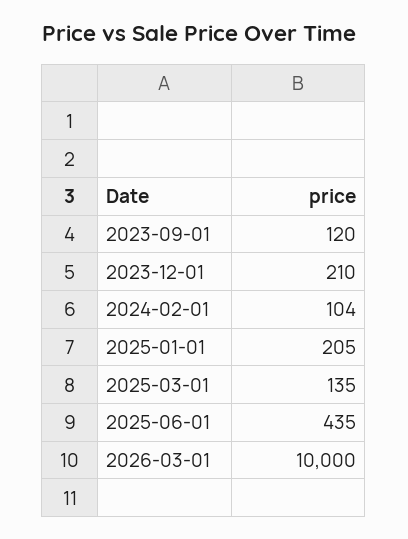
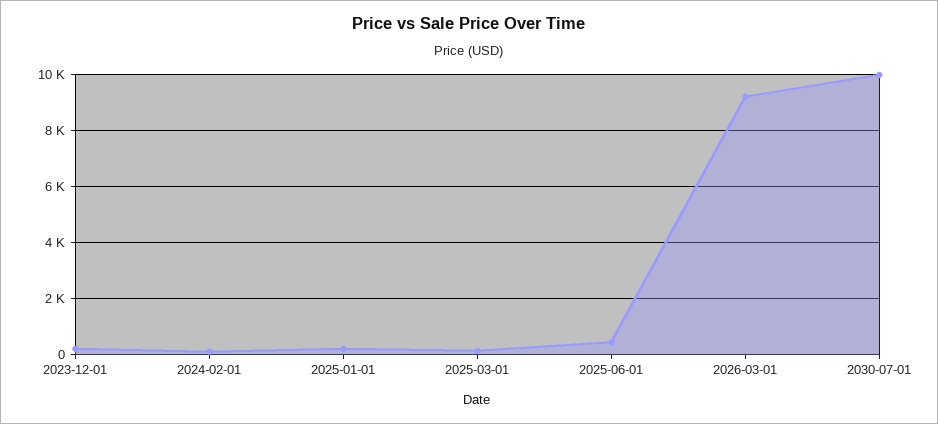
2023-09-01: 120 -> none
2026-03-01: 10000 -> 9250
2030-07-01: none -> 10000

